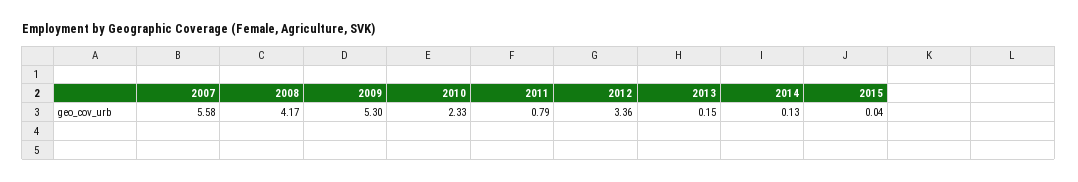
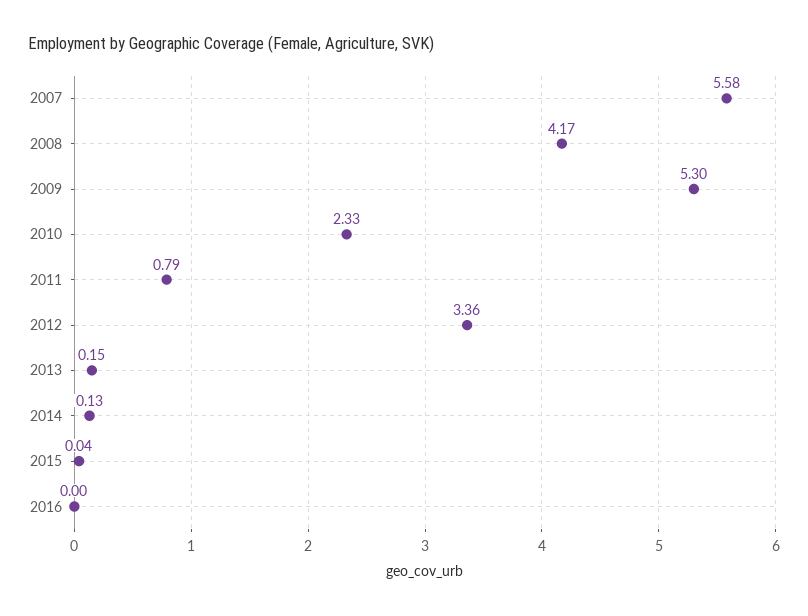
2016: none -> 0

